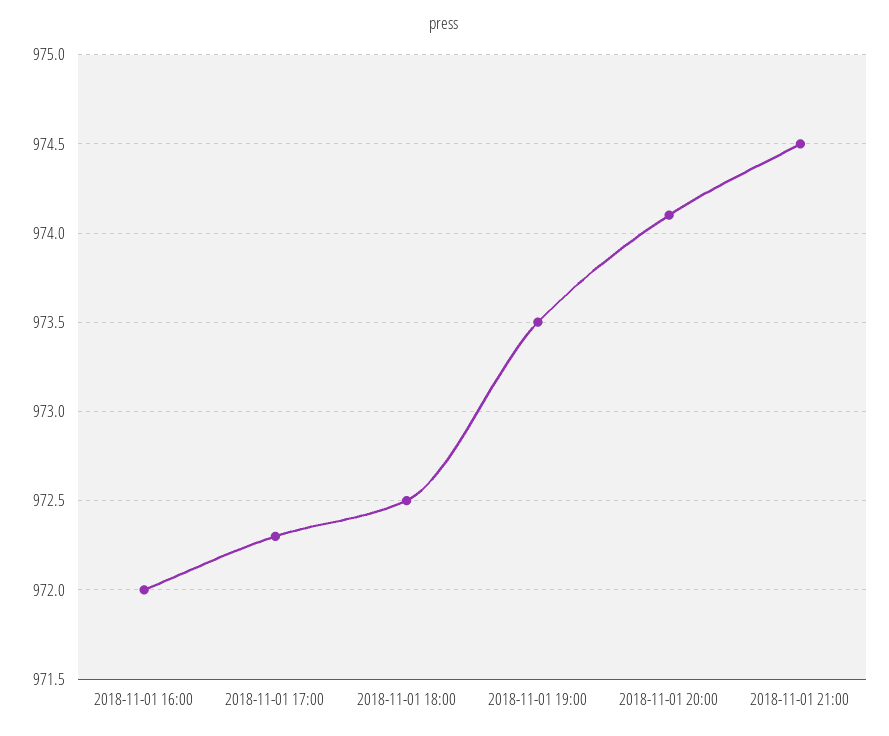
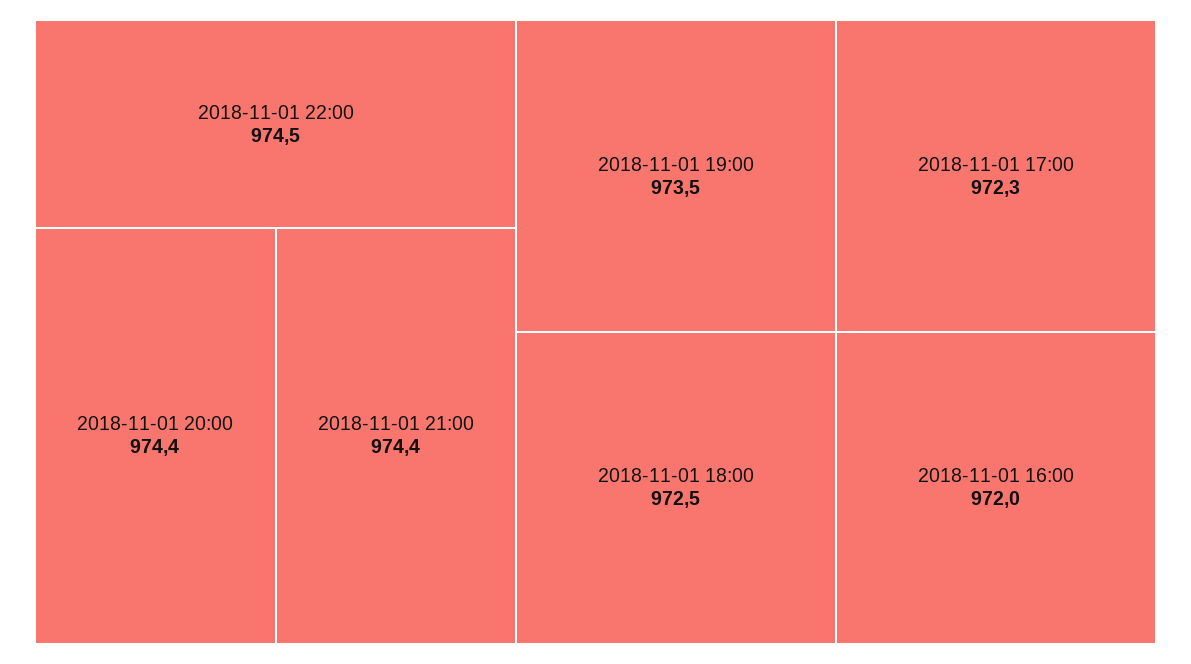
2018-11-01 20:00: 974.1 -> 974.4
2018-11-01 21:00: 974.5 -> 974.4
2018-11-01 22:00: none -> 974.5

